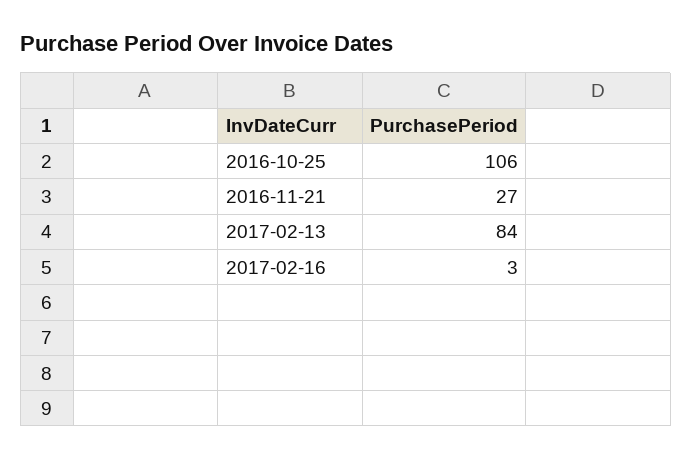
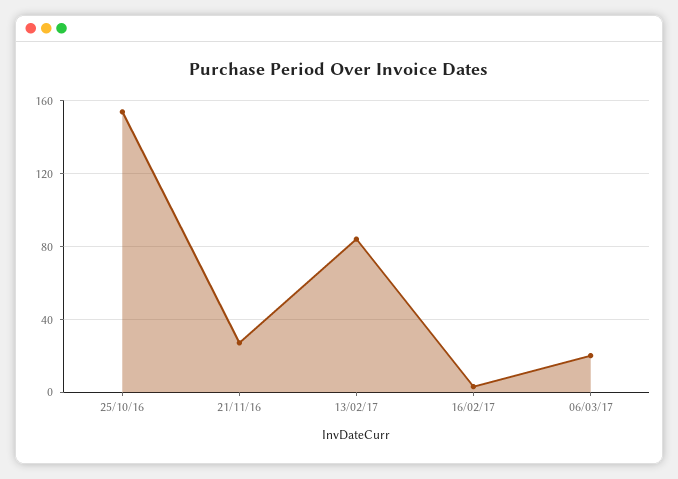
2016-10-25: 106 -> 155
06/03/17: none -> 20

